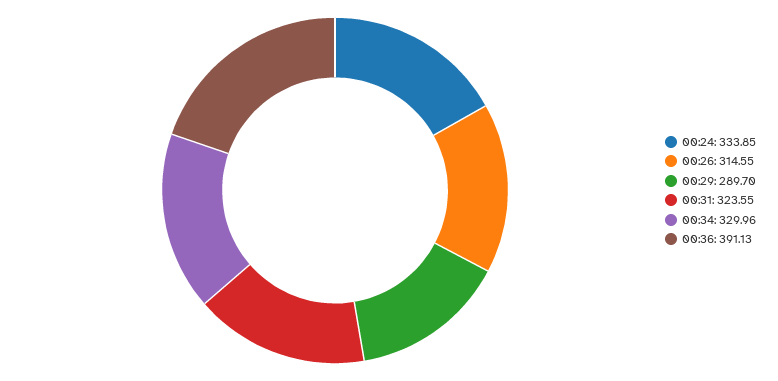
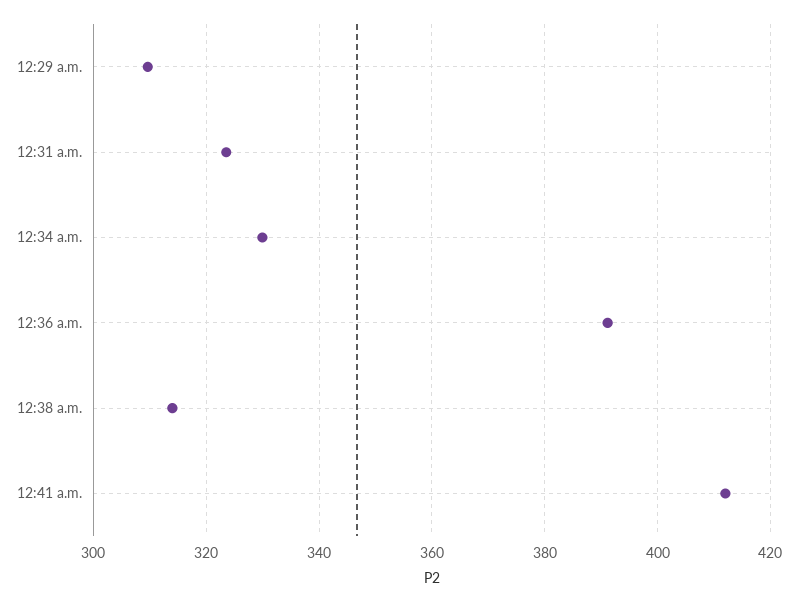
00:24: 333.85 -> none
00:26: 314.55 -> none
00:29: 289.7 -> 310
12:38 a.m.: none -> 314
12:41 a.m.: none -> 412

